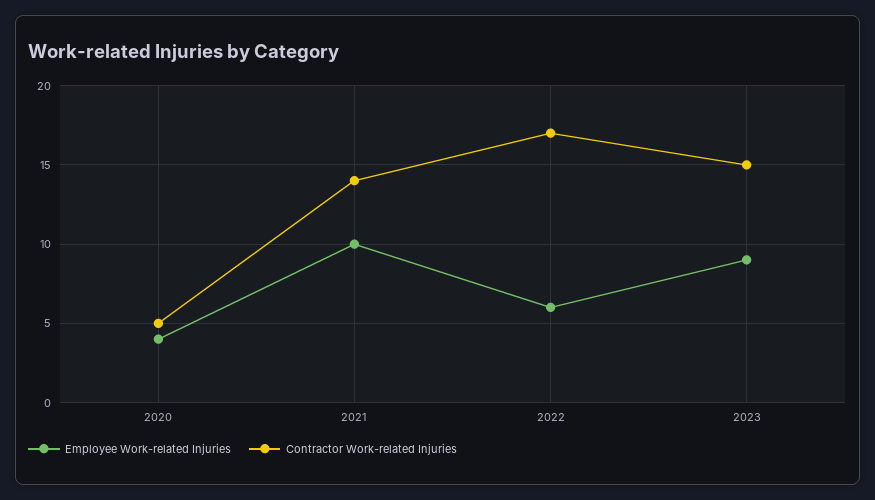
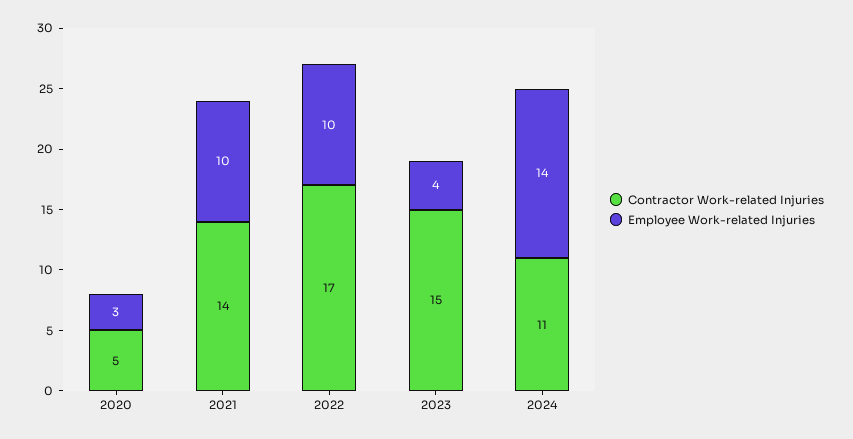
Employee Work-related Injuries, 2020: 4 -> 3
Employee Work-related Injuries, 2022: 6 -> 10
Employee Work-related Injuries, 2023: 9 -> 4
Contractor Work-related Injuries, 2024: none -> 11
Employee Work-related Injuries, 2024: none -> 14

